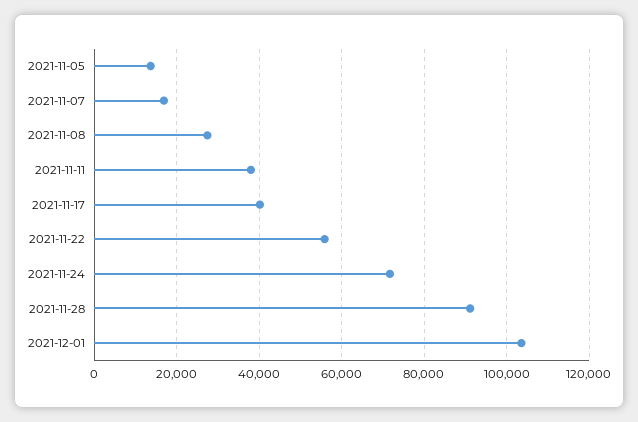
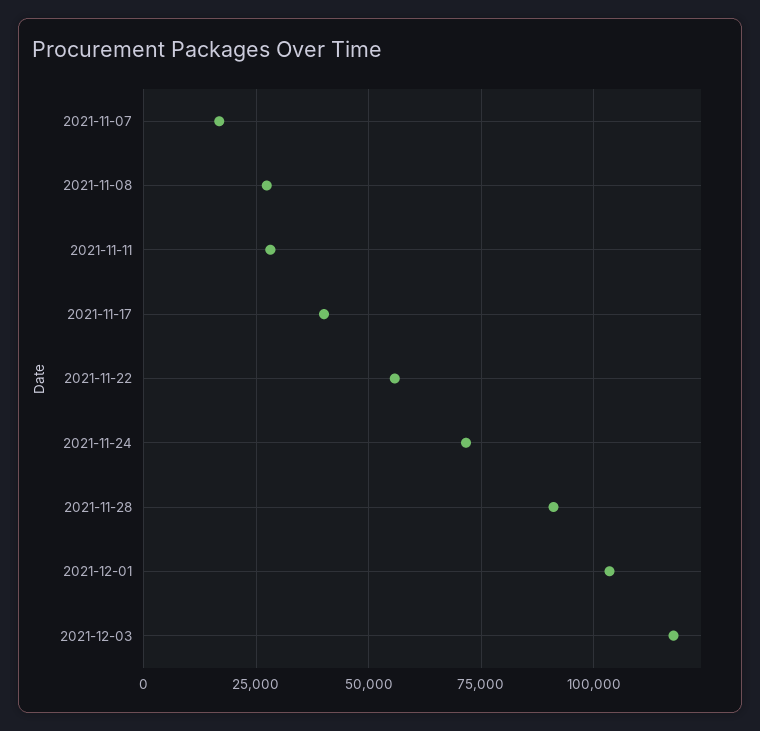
2021-11-05: 14000 -> none
2021-11-11: 38000 -> 27500
2021-12-03: none -> 117500

